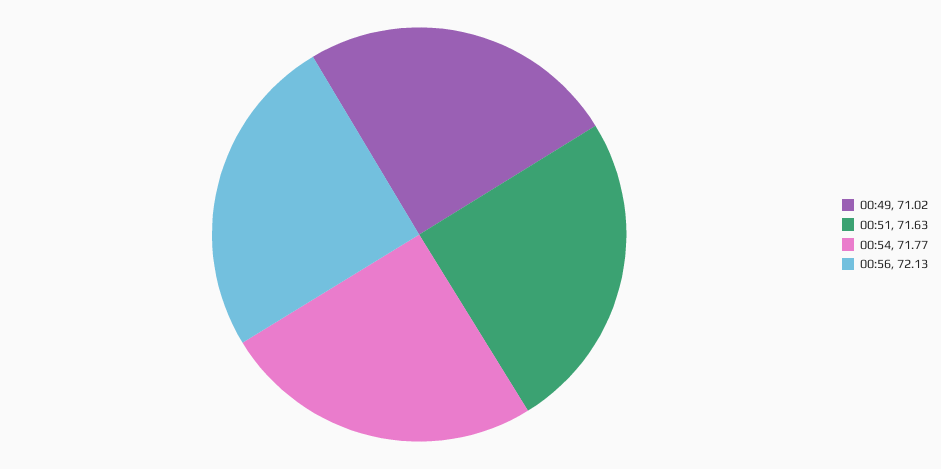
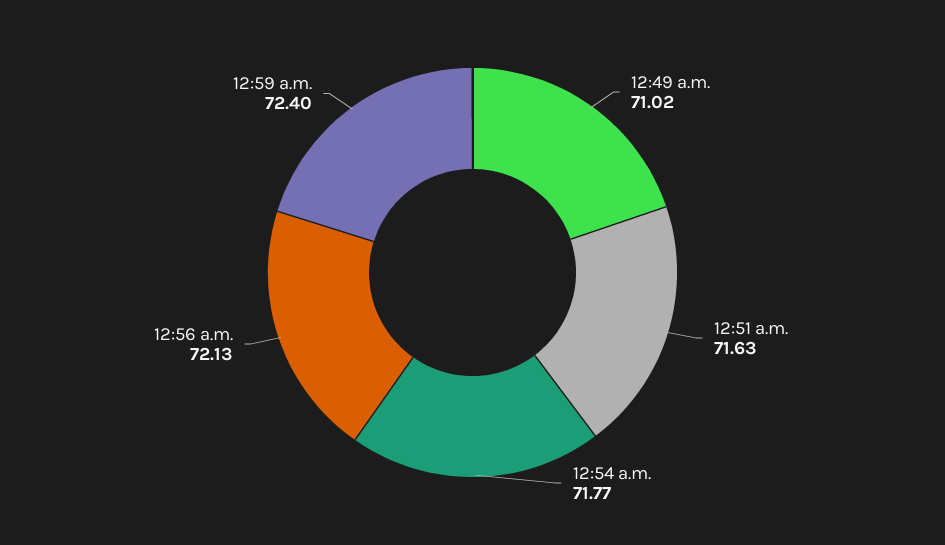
12:59 a.m.: none -> 72.4

